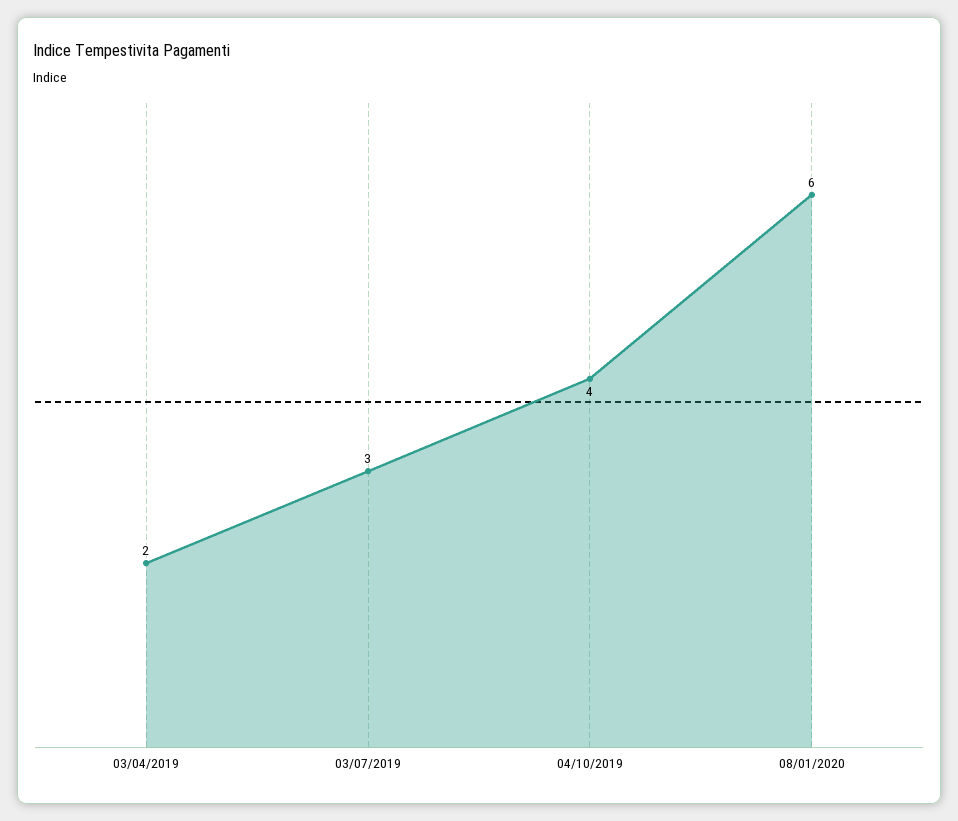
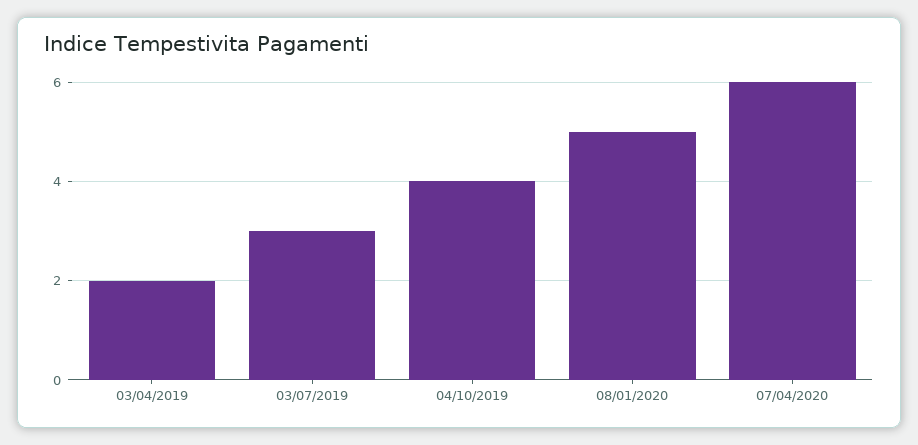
08/01/2020: 6 -> 5
07/04/2020: none -> 6

